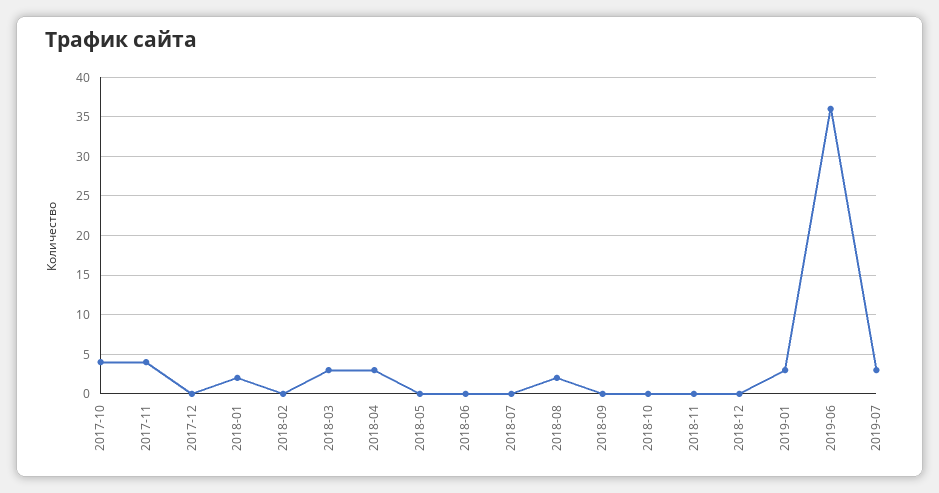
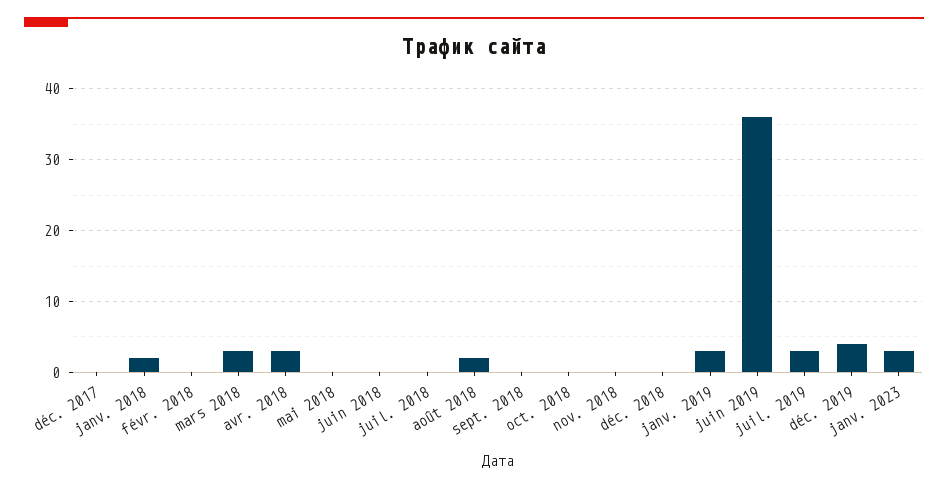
2017-10: 4 -> none
2017-11: 4 -> none
déc. 2019: none -> 4
janv. 2023: none -> 3

